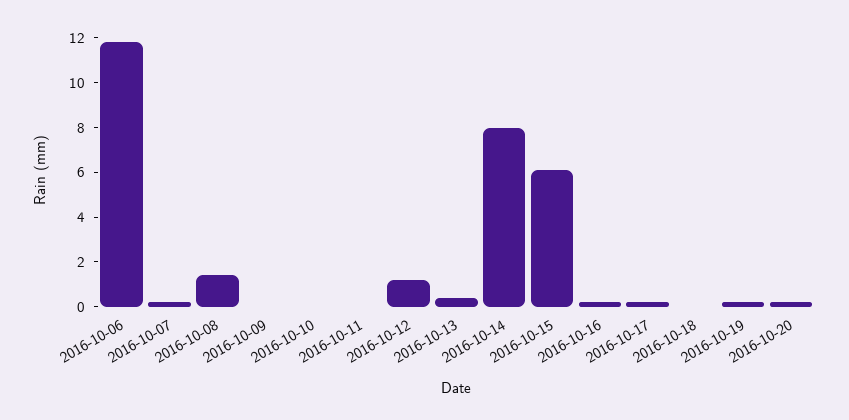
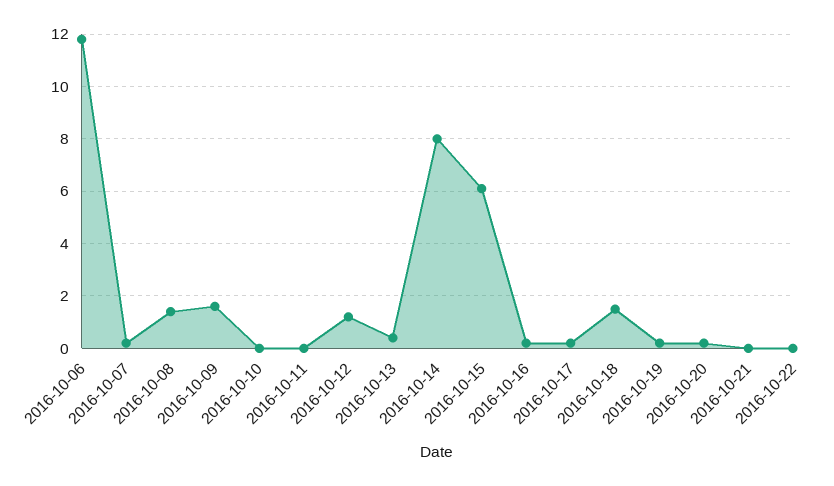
2016-10-09: 0 -> 1.5
2016-10-18: 0 -> 1.5
2016-10-21: none -> 0
2016-10-22: none -> 0

